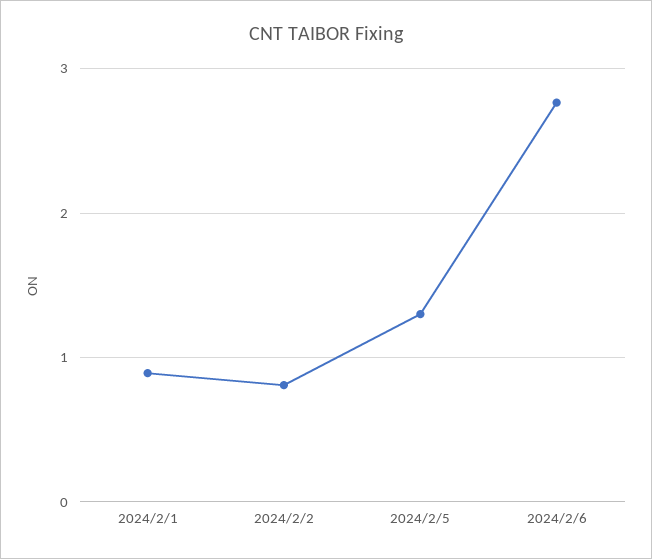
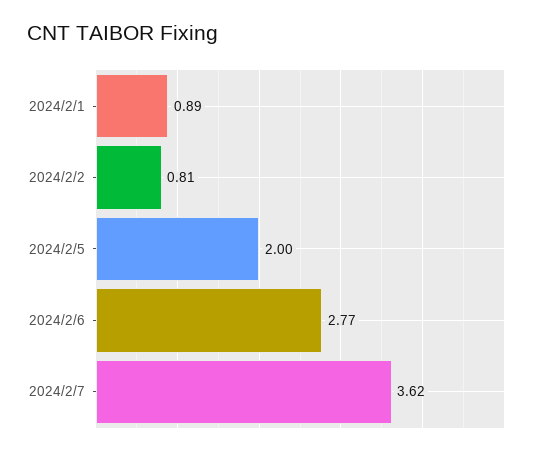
2024/2/5: 1.3 -> 2
2024/2/7: none -> 3.62

